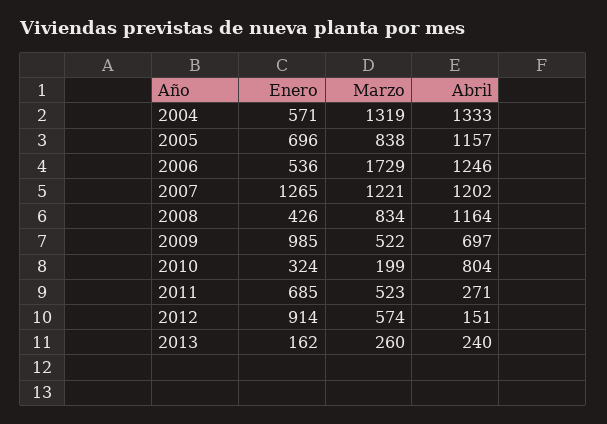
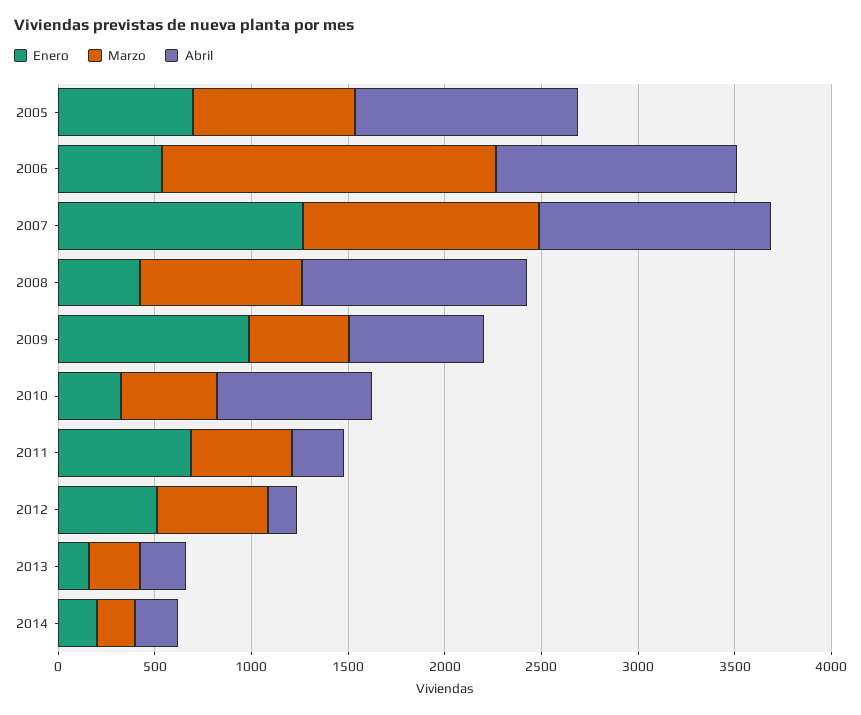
Enero, 2004: 571 -> none
Marzo, 2004: 1319 -> none
Abril, 2004: 1333 -> none
Marzo, 2010: 199 -> 500
Enero, 2012: 914 -> 500
Enero, 2014: none -> 200
Marzo, 2014: none -> 200
Abril, 2014: none -> 200

